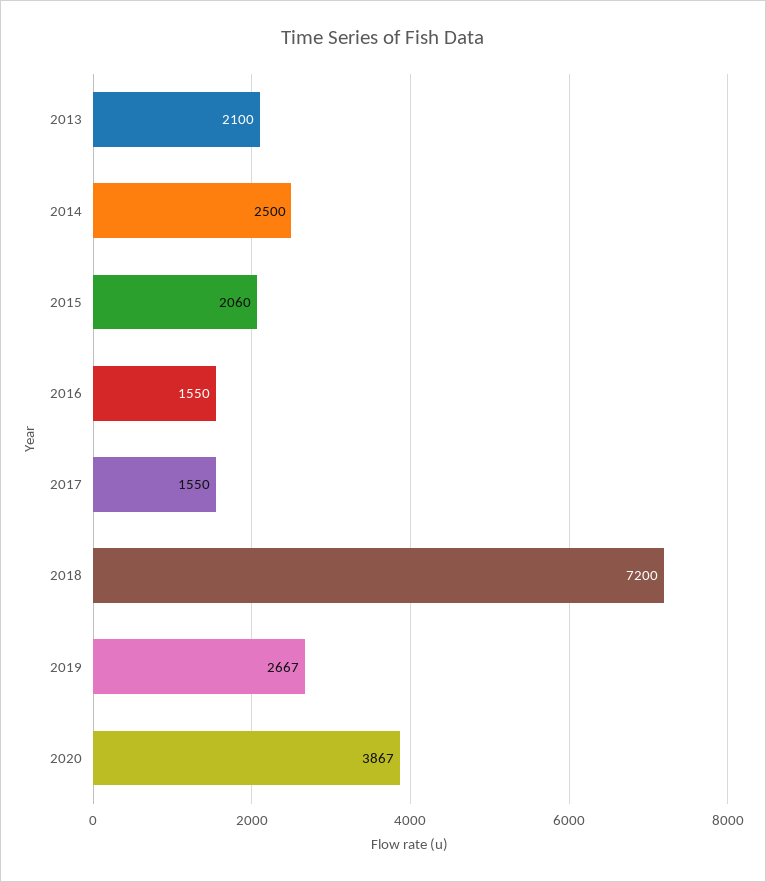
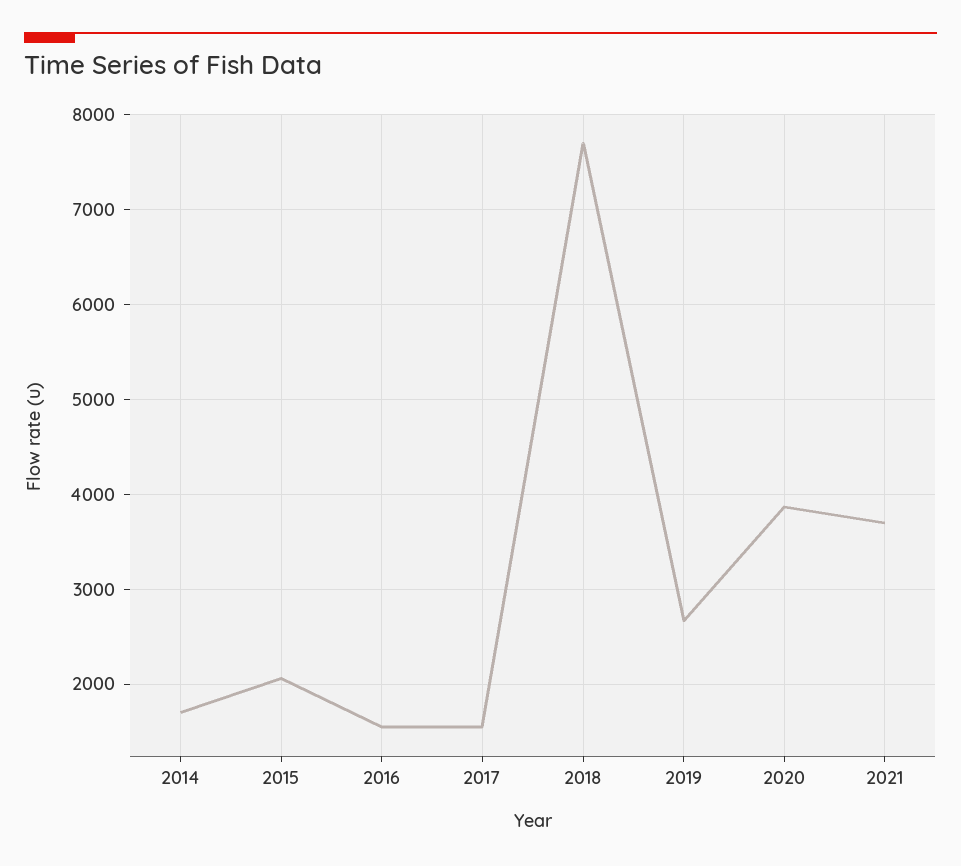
2013: 2100 -> none
2014: 2500 -> 1700
2018: 7200 -> 7700
2021: none -> 3700

